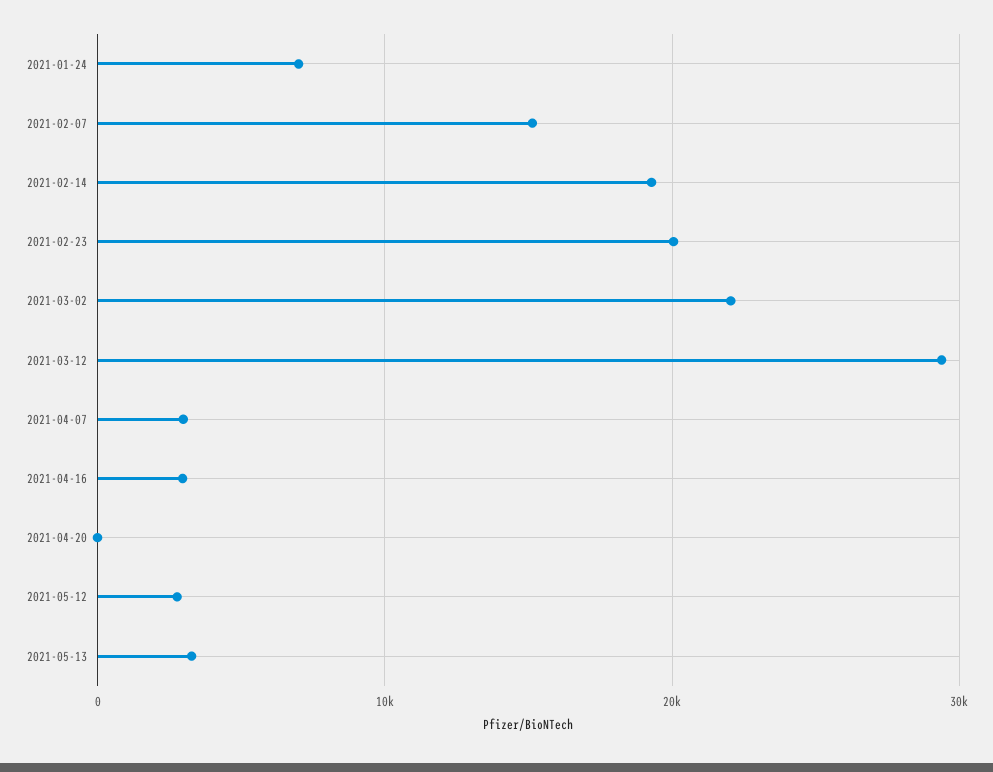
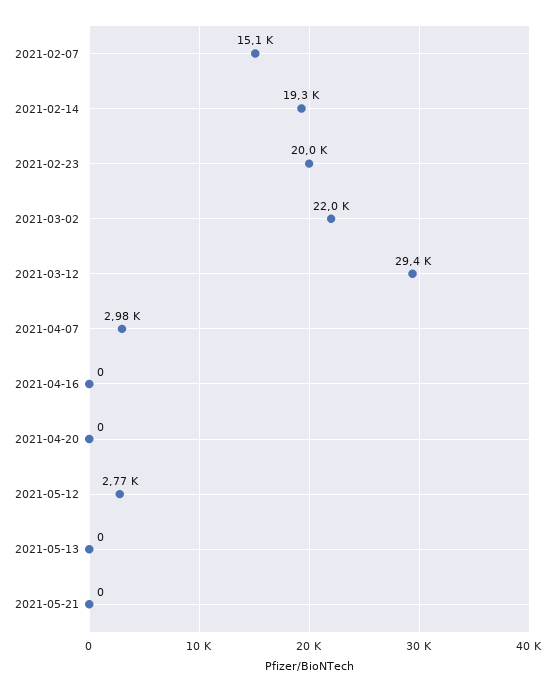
2021-01-24: 7000 -> none
2021-04-16: 3000 -> 0
2021-05-13: 3000 -> 0
2021-05-21: none -> 0

